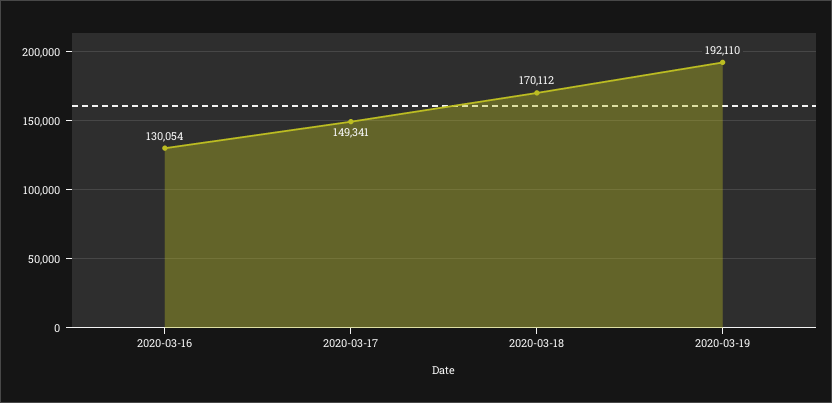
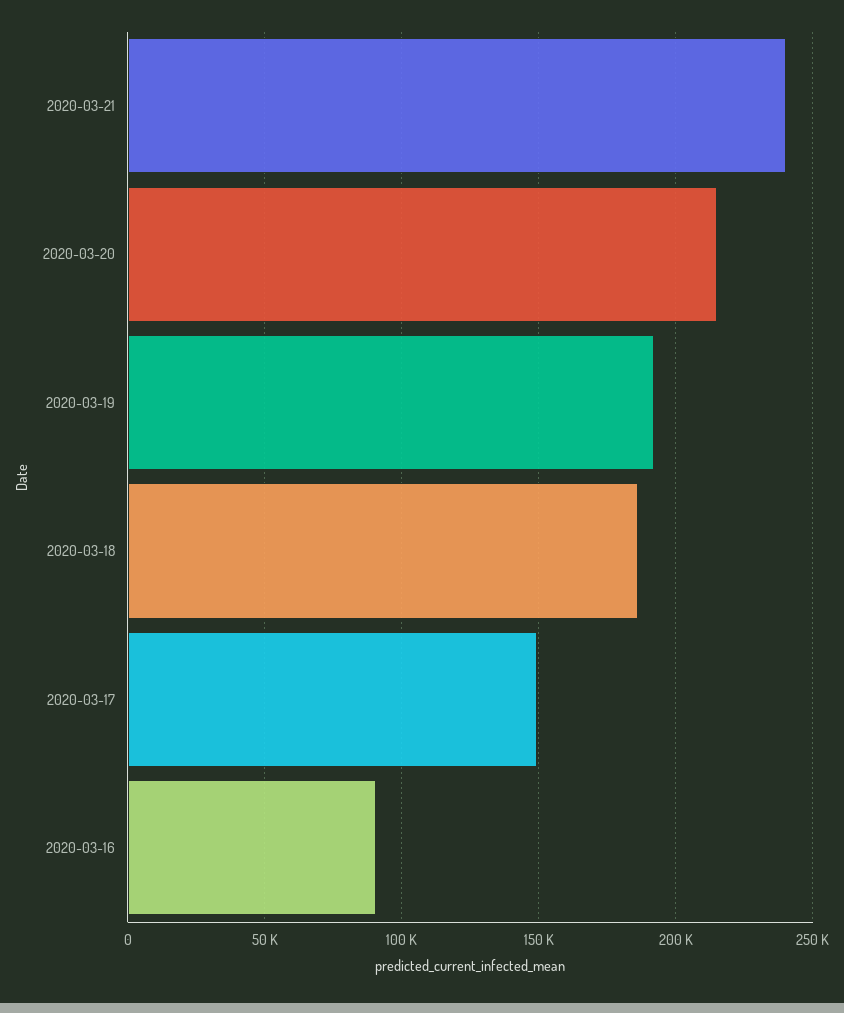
2020-03-16: 130054 -> 90000
2020-03-18: 170112 -> 185000
2020-03-21: none -> 240000
2020-03-20: none -> 215000

